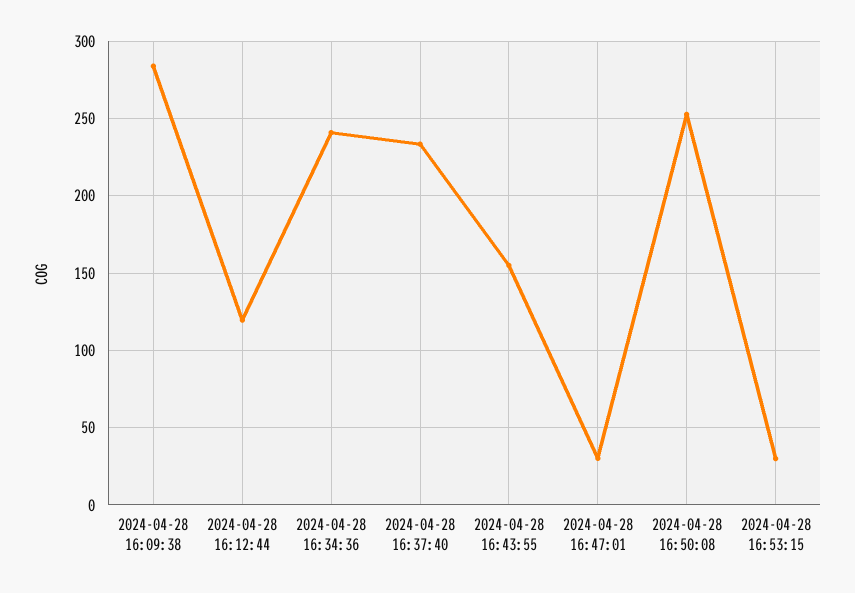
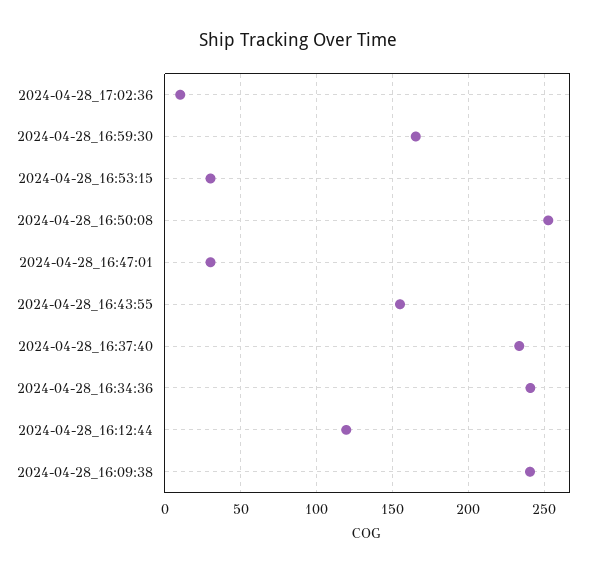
2024-04-28 16:09:38: 285 -> 240
2024-04-28_17:02:36: none -> 10
2024-04-28_16:59:30: none -> 165

